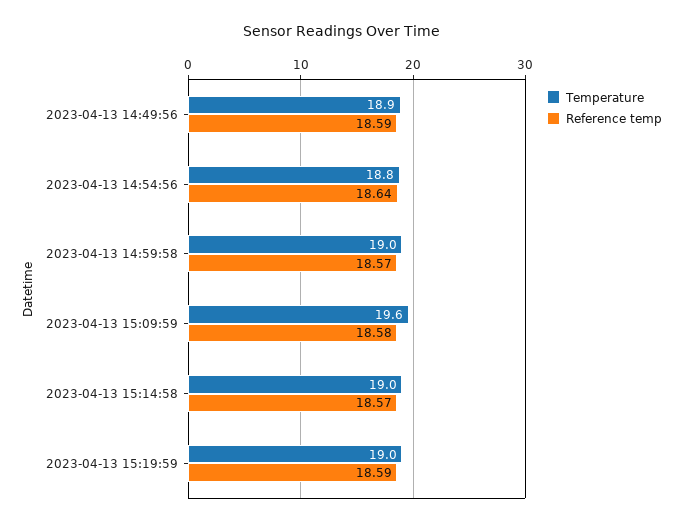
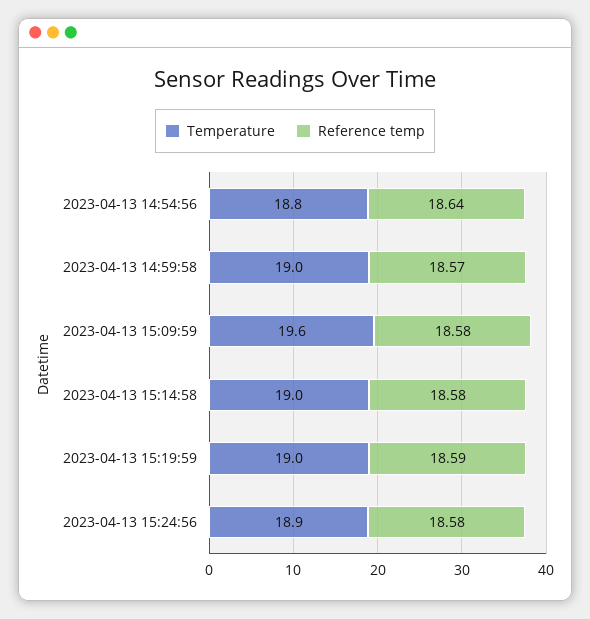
Temperature, 2023-04-13 14:49:56: 18.9 -> none
Reference temp, 2023-04-13 14:49:56: 18.59 -> none
Reference temp, 2023-04-13 15:14:58: 18.57 -> 18.58
Temperature, 2023-04-13 15:24:56: none -> 18.9
Reference temp, 2023-04-13 15:24:56: none -> 18.58

